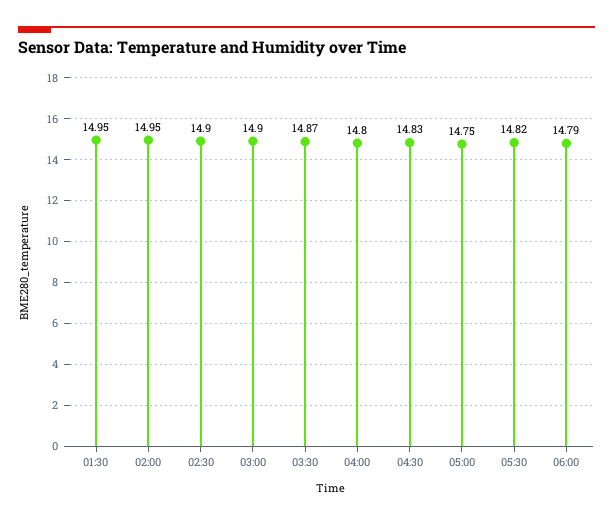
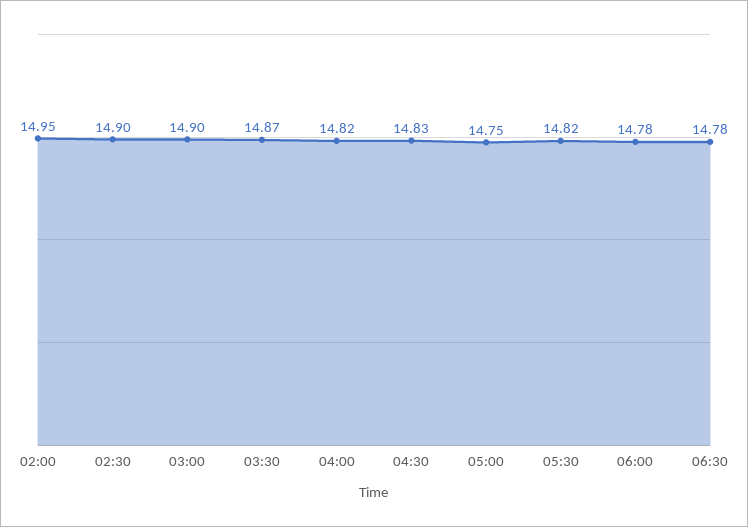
01:30: 14.95 -> none
04:00: 14.8 -> 14.82
06:00: 14.79 -> 14.78
06:30: none -> 14.78

